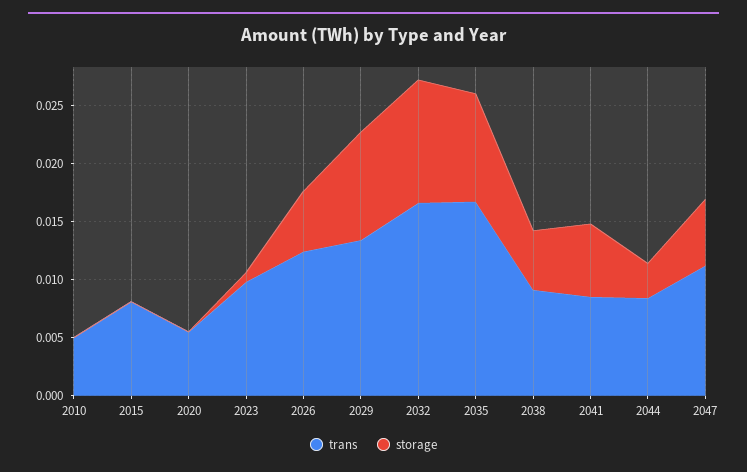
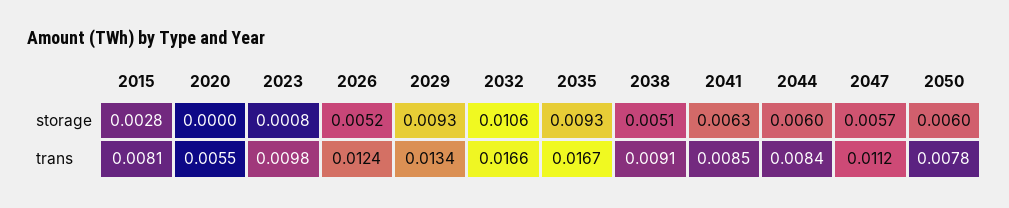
trans, 2010: 0.005 -> none
storage, 2010: 0 -> none
storage, 2015: 0 -> 0.0028
storage, 2044: 0.003 -> 0.006
storage, 2050: none -> 0.006
trans, 2050: none -> 0.0078

